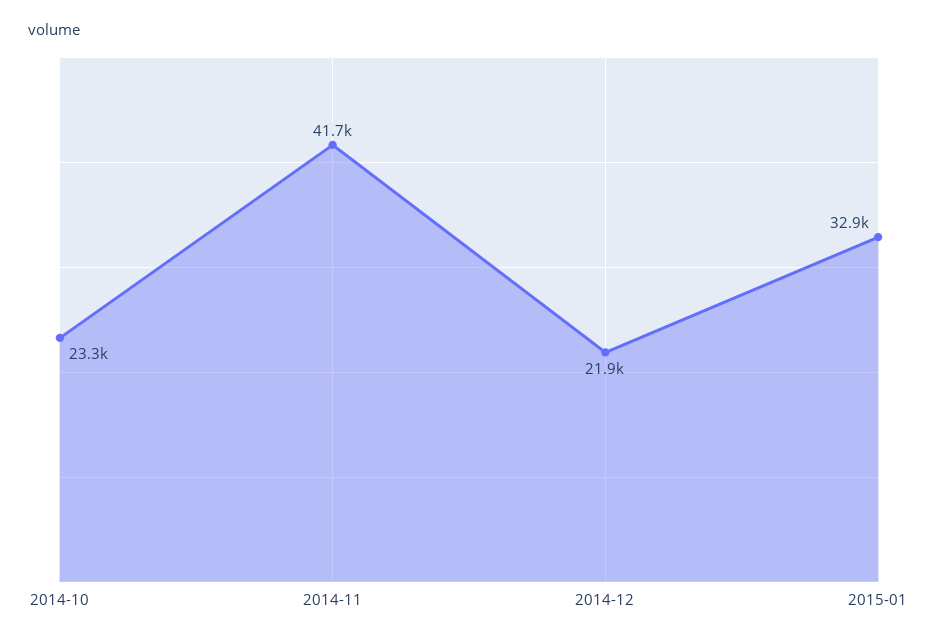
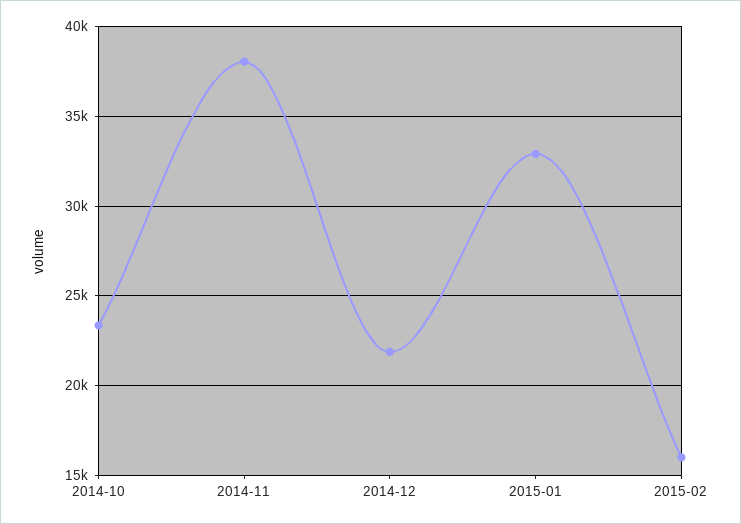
2014-11: 41700 -> 38000
2015-02: none -> 16000

